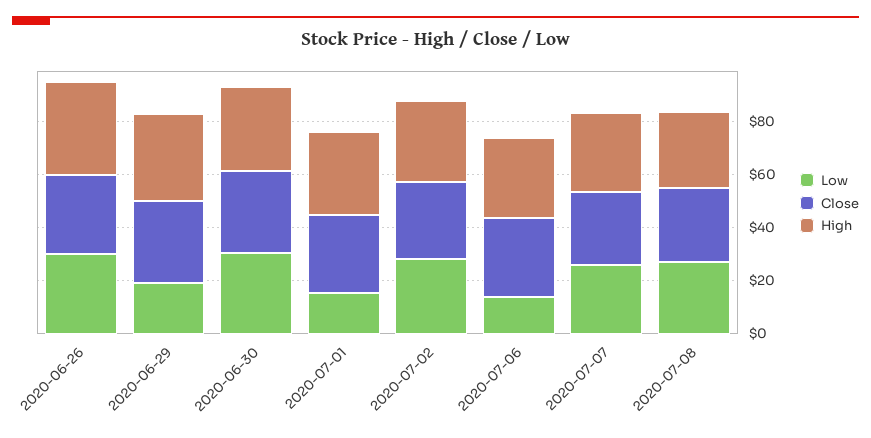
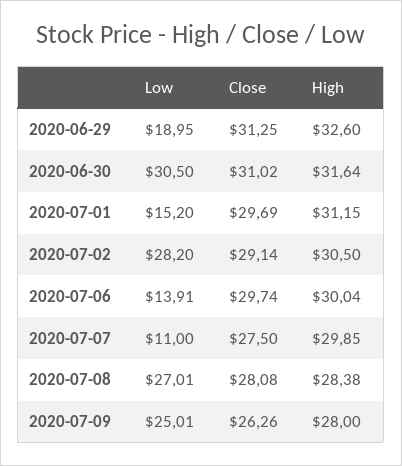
Low, 2020-06-26: 30 -> none
Close, 2020-06-26: 30 -> none
High, 2020-06-26: 35 -> none
Low, 2020-07-07: 25 -> 11
Low, 2020-07-09: none -> 25.01
Close, 2020-07-09: none -> 26.26
High, 2020-07-09: none -> 28

